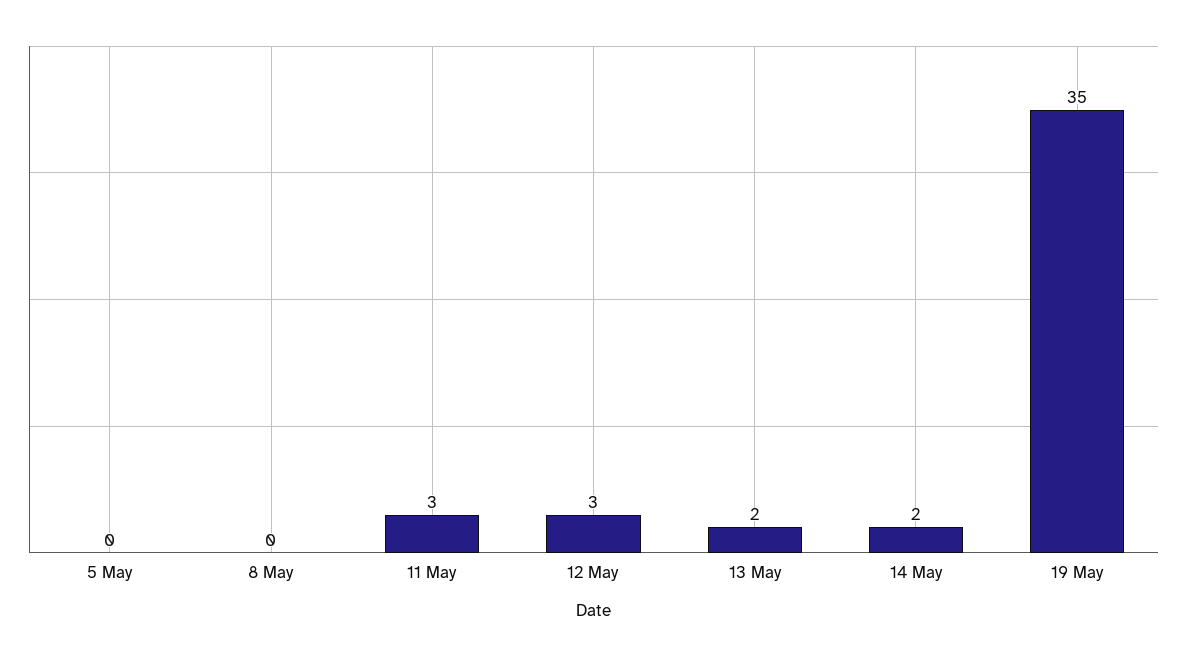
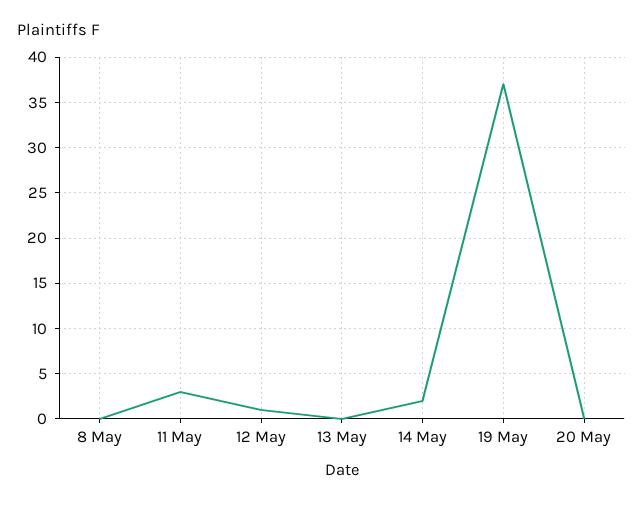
5 May: 0 -> none
12 May: 3 -> 1
13 May: 2 -> 0
19 May: 35 -> 37
20 May: none -> 0

